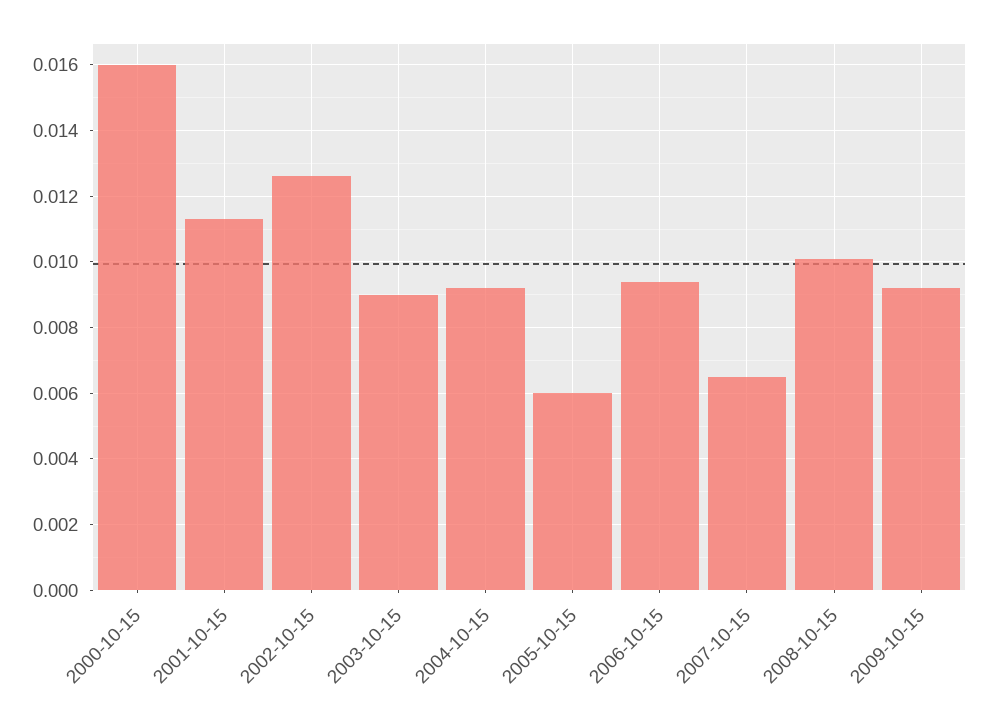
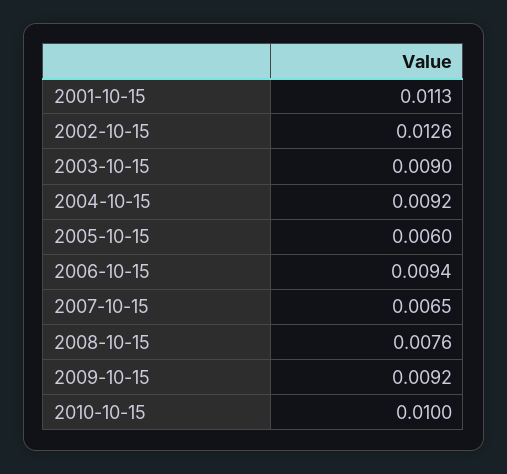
2000-10-15: 0.016 -> none
2008-10-15: 0.01 -> 0.0076
2010-10-15: none -> 0.01

